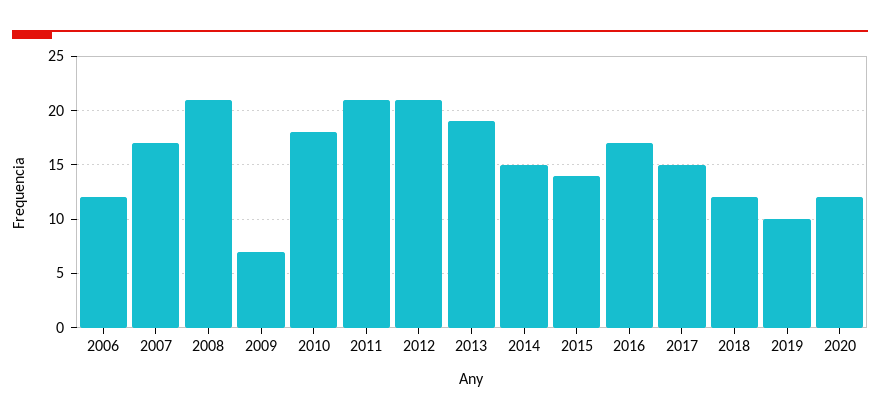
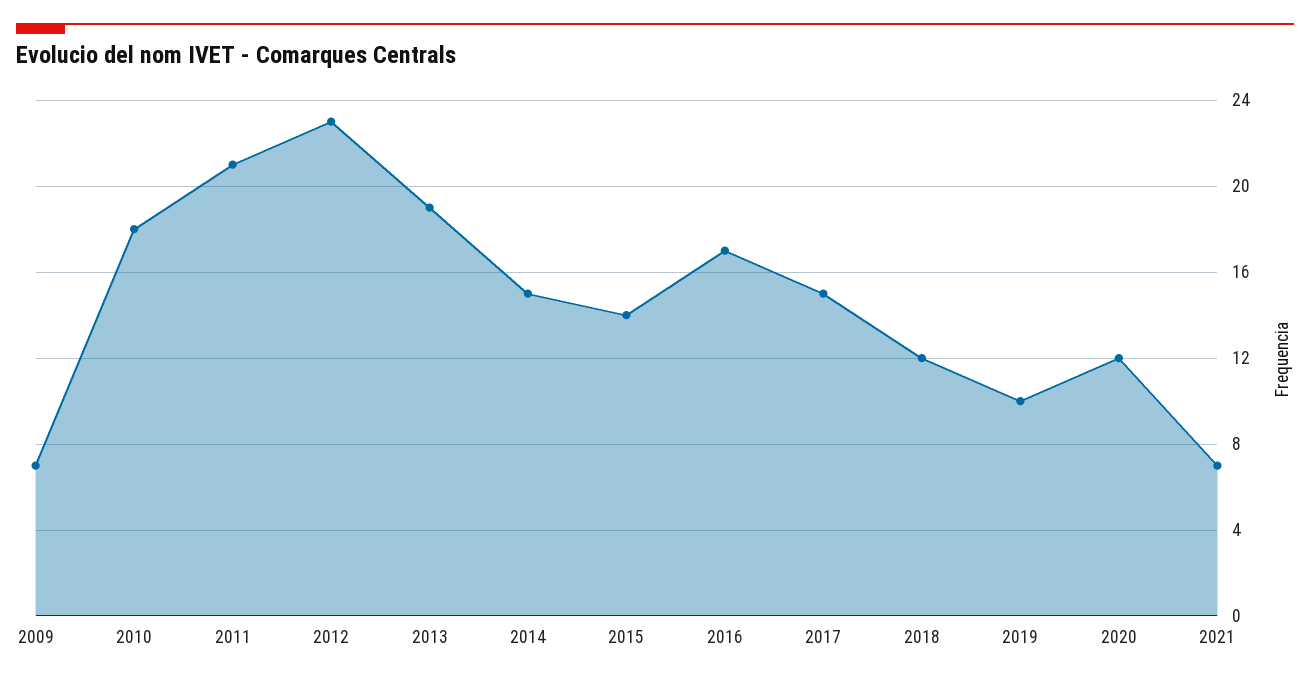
2006: 12 -> none
2007: 17 -> none
2008: 21 -> none
2012: 21 -> 23
2021: none -> 7

